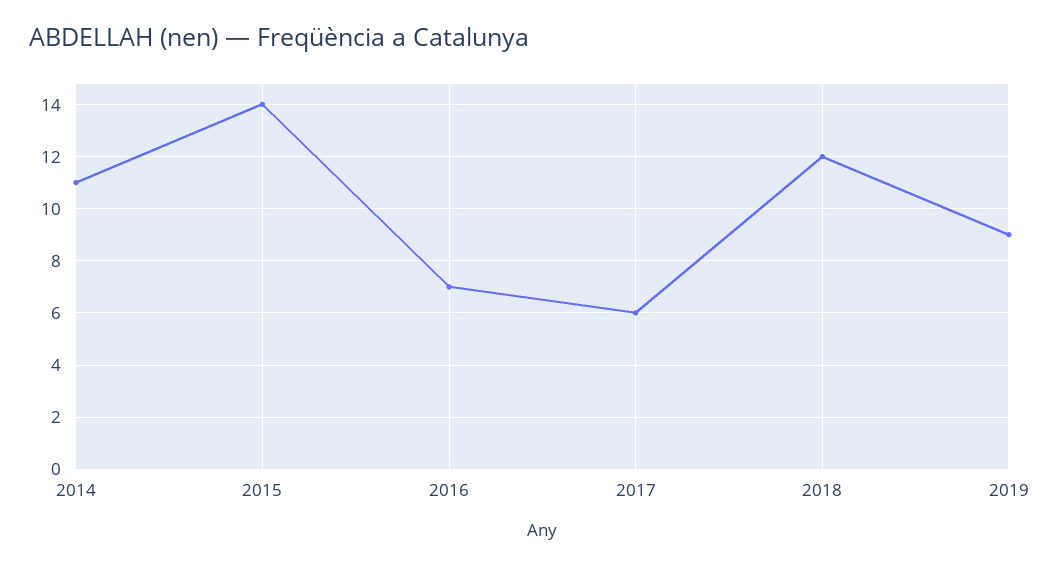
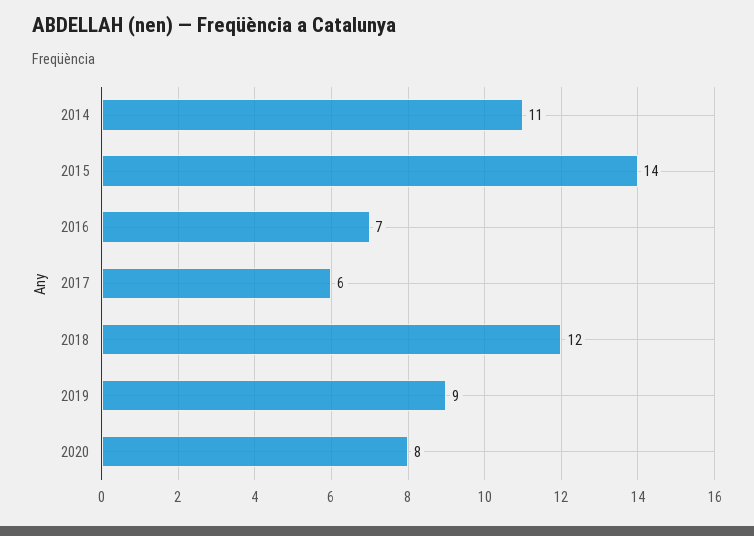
2020: none -> 8

